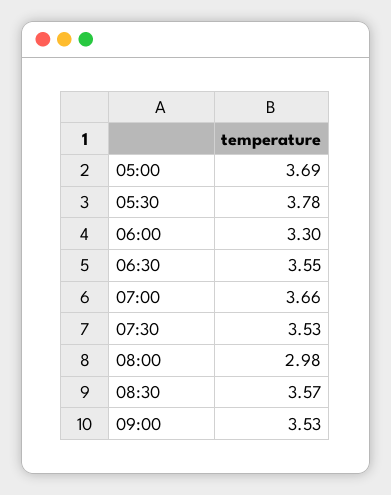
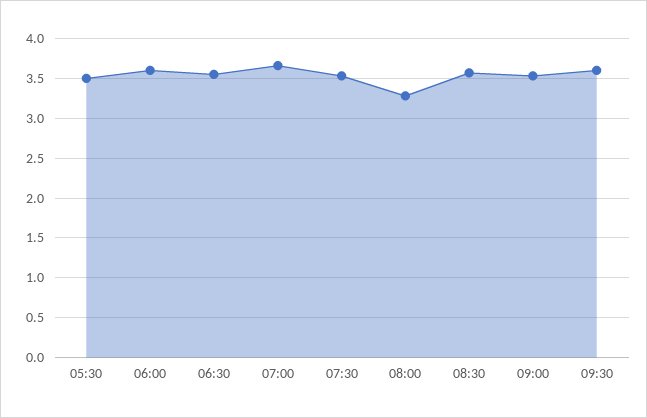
05:00: 3.69 -> none
05:30: 3.78 -> 3.5
06:00: 3.3 -> 3.6
08:00: 2.98 -> 3.3
09:30: none -> 3.6

